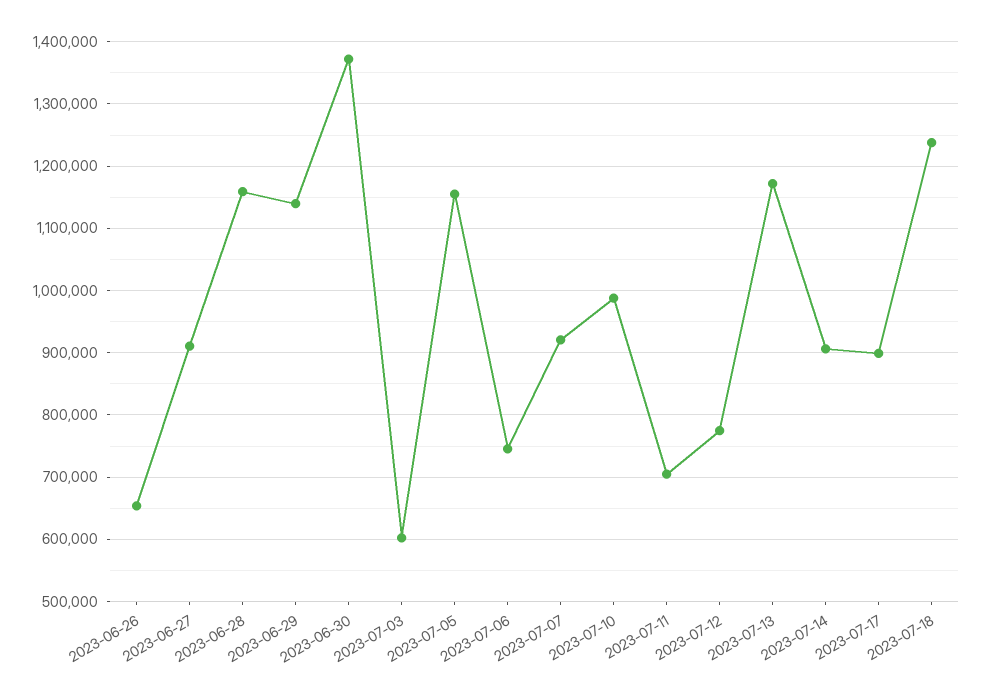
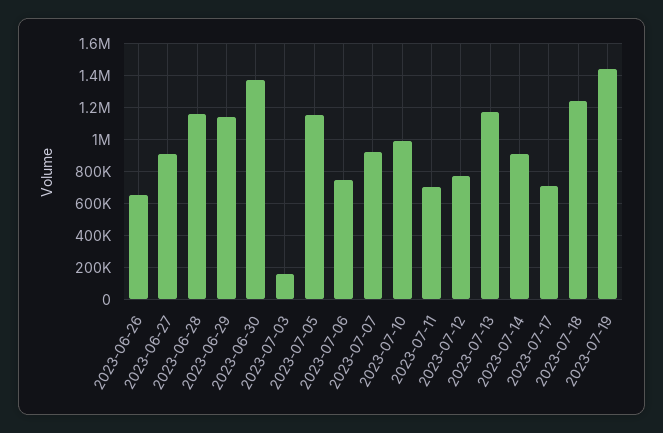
2023-07-03: 600000 -> 150000
2023-07-17: 900000 -> 700000
2023-07-19: none -> 1450000

